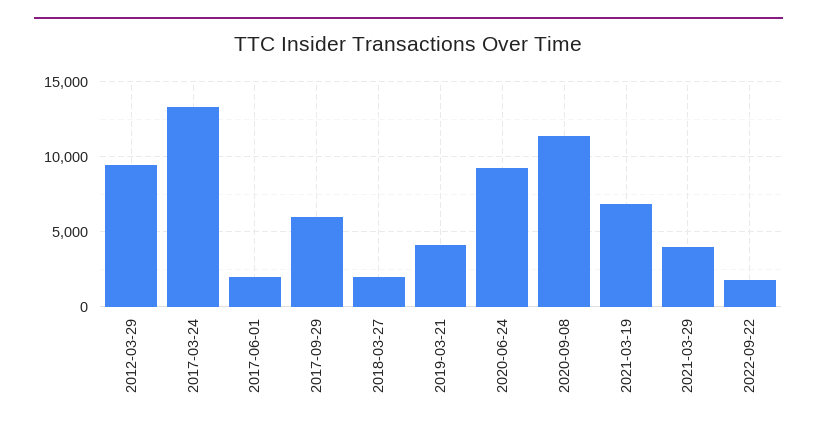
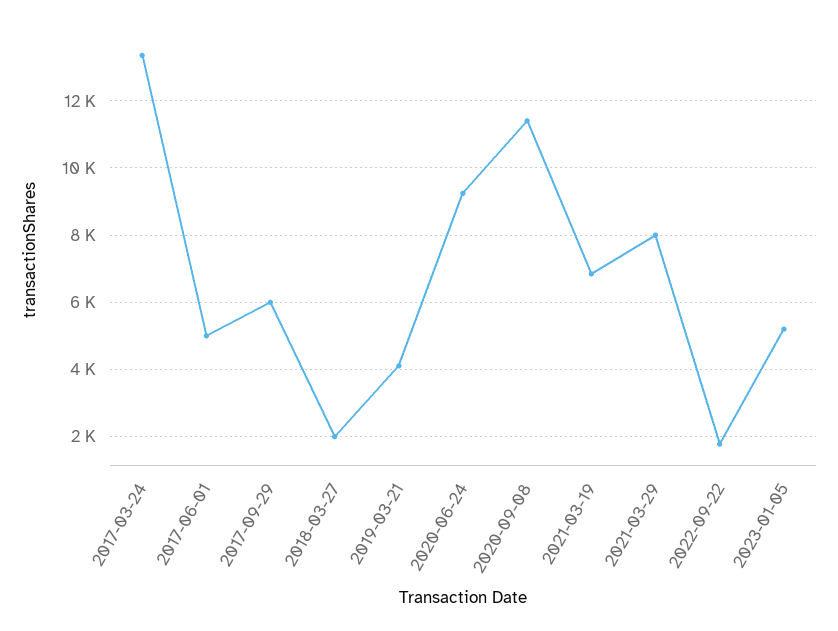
2012-03-29: 9500 -> none
2017-06-01: 2000 -> 5000
2021-03-29: 4000 -> 8000
2023-01-05: none -> 5200

